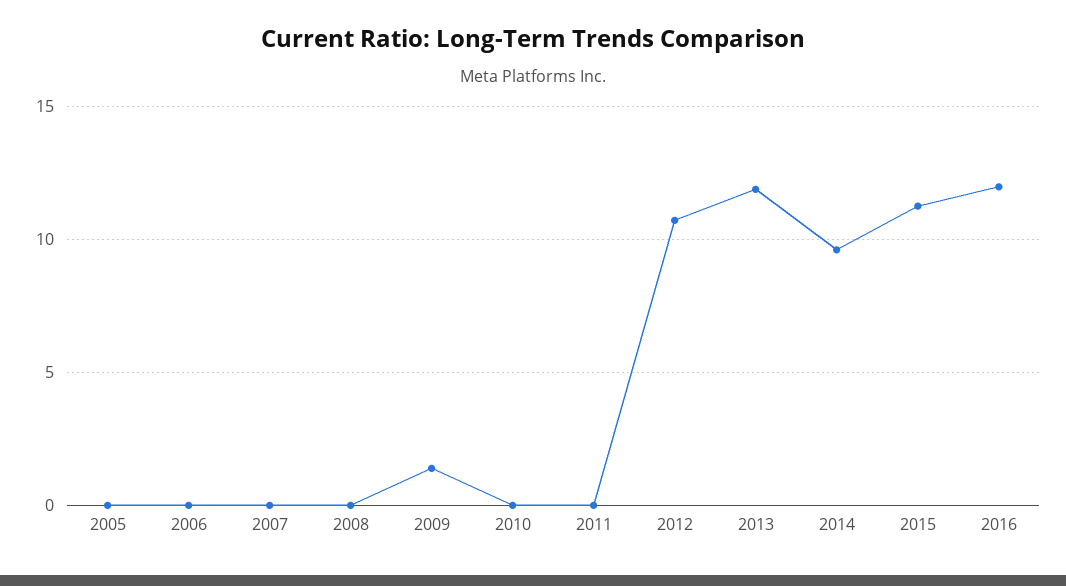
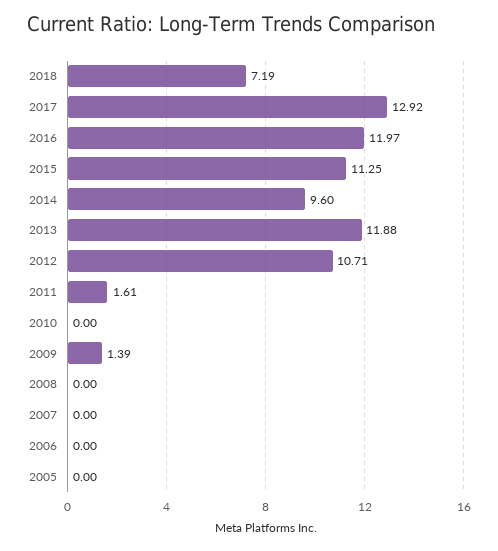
2011: 0 -> 1.61
2018: none -> 7.19
2017: none -> 12.92

